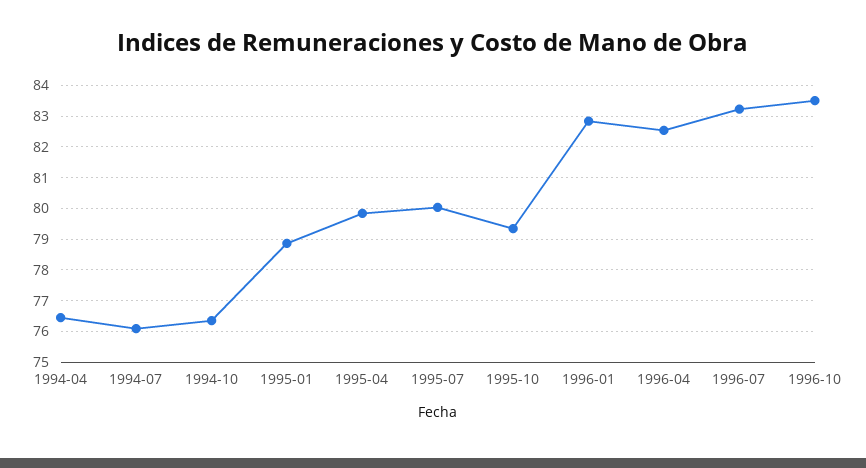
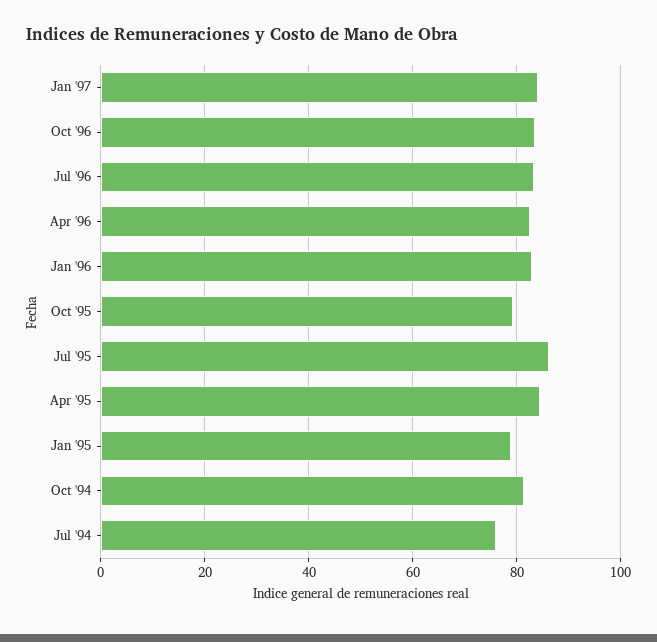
1994-04: 76.4 -> none
1994-10: 76.4 -> 82
1995-04: 79.8 -> 84
1995-07: 80 -> 86
Jan '97: none -> 84

